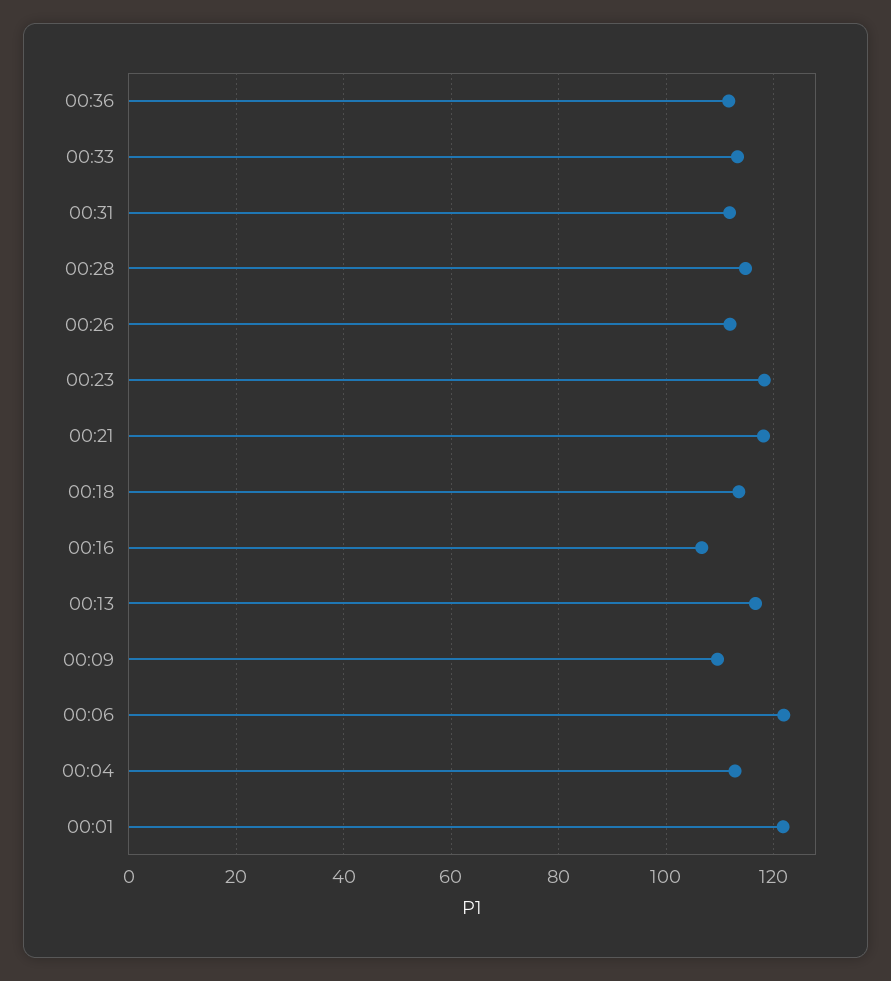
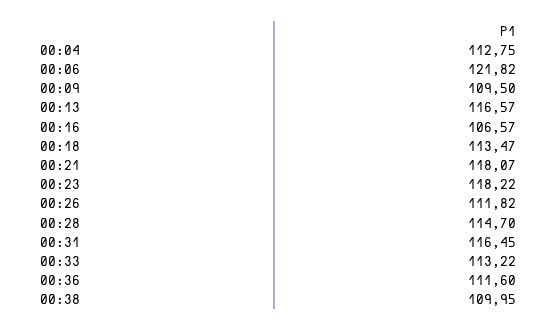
00:31: 112 -> 116.45
00:01: 122 -> none
00:38: none -> 109.95

